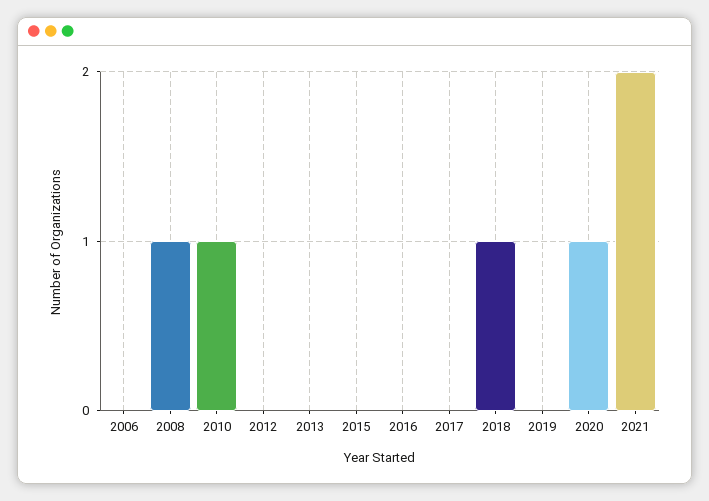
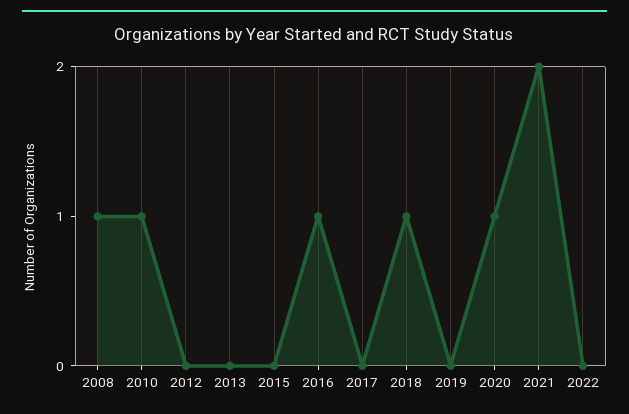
2006: 0 -> none
2016: 0 -> 1
2022: none -> 0

